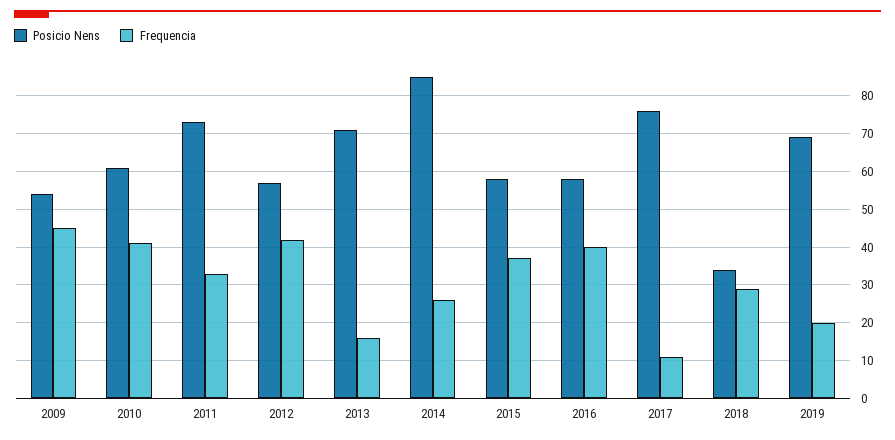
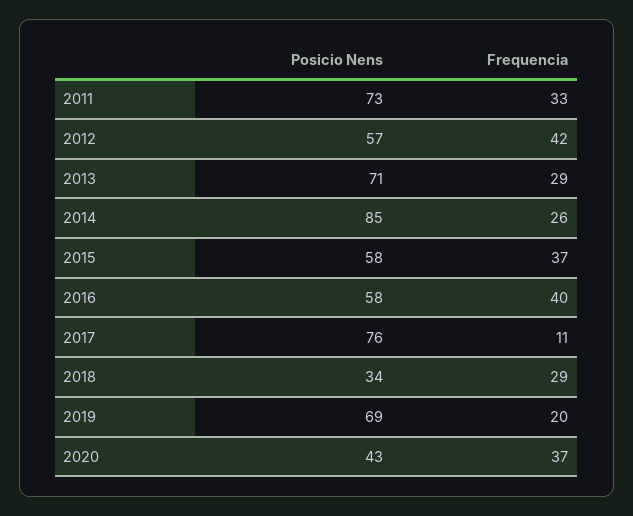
Posicio Nens, 2009: 55 -> none
Frequencia, 2009: 45 -> none
Posicio Nens, 2010: 60 -> none
Frequencia, 2010: 40 -> none
Frequencia, 2013: 15 -> 29
Posicio Nens, 2020: none -> 43
Frequencia, 2020: none -> 37

